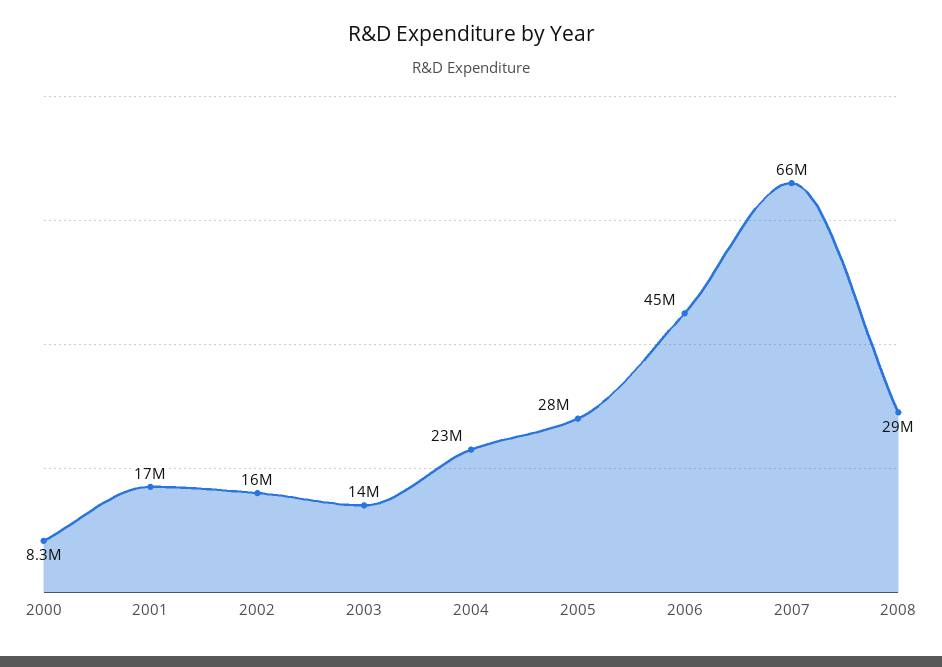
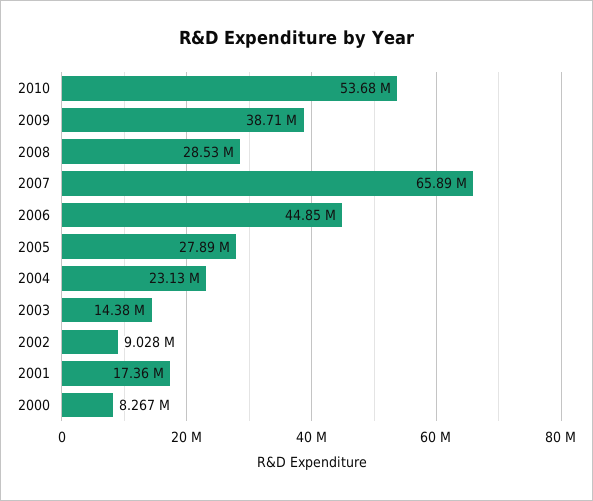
2002: 16000000 -> 9028000
2010: none -> 53680000
2009: none -> 38710000

